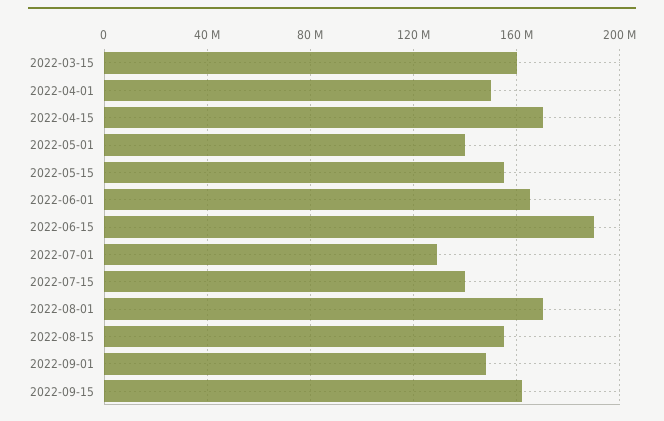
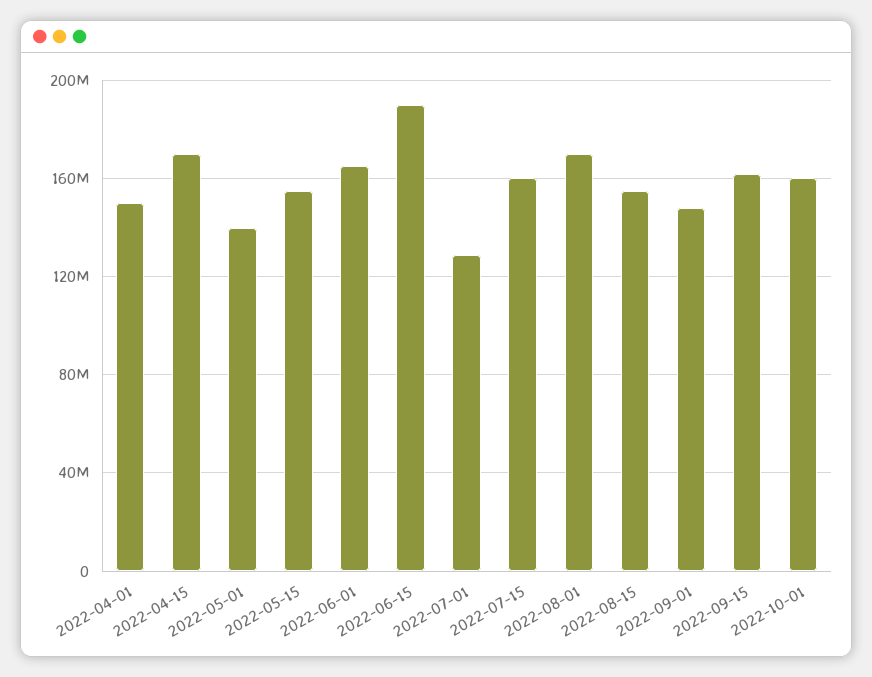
2022-03-15: 160000000 -> none
2022-07-15: 140000000 -> 160000000
2022-10-01: none -> 160000000

